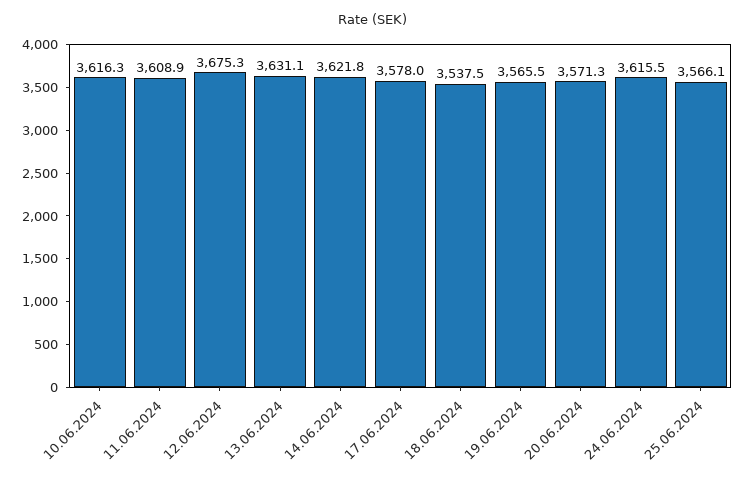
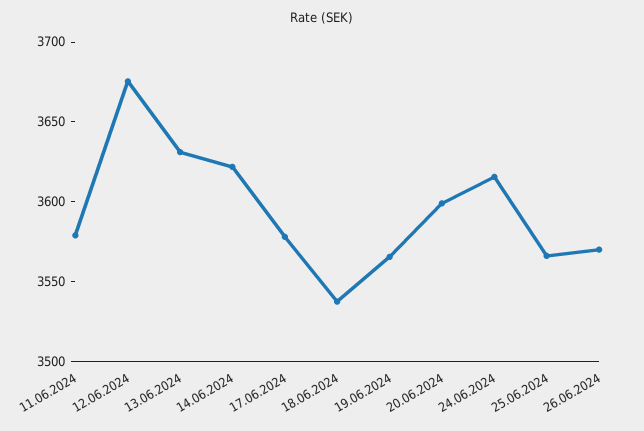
10.06.2024: 3616.3 -> none
11.06.2024: 3608.9 -> 3580
20.06.2024: 3571.3 -> 3600
26.06.2024: none -> 3570

